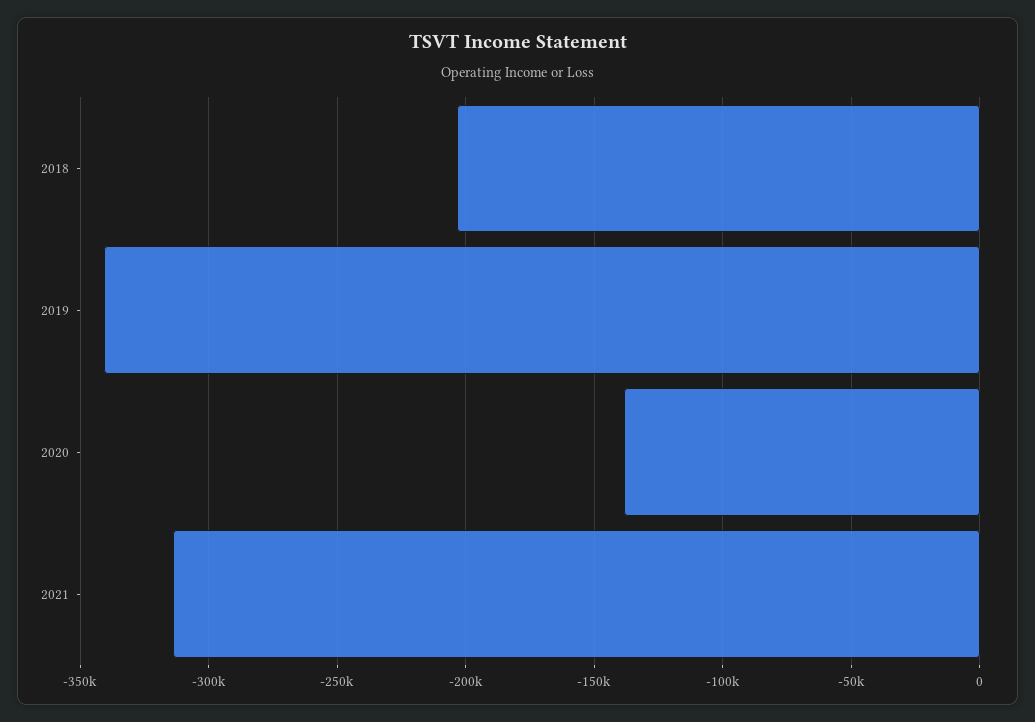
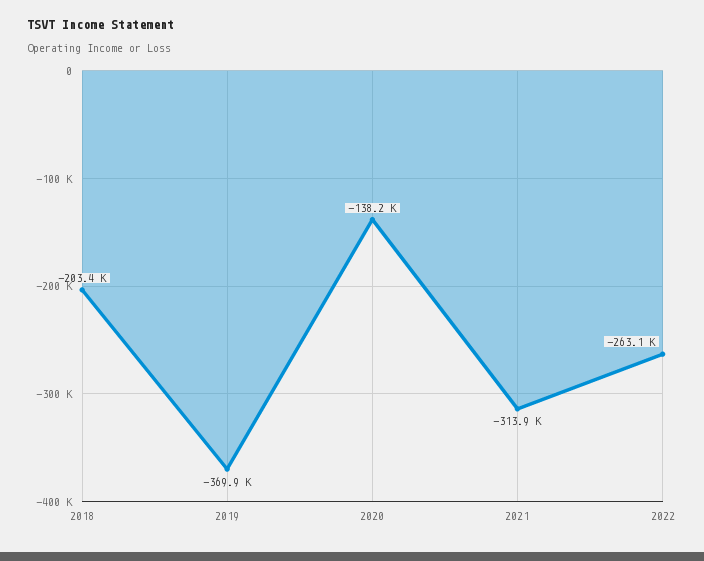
2019: -340000 -> -369900
2022: none -> -263100

